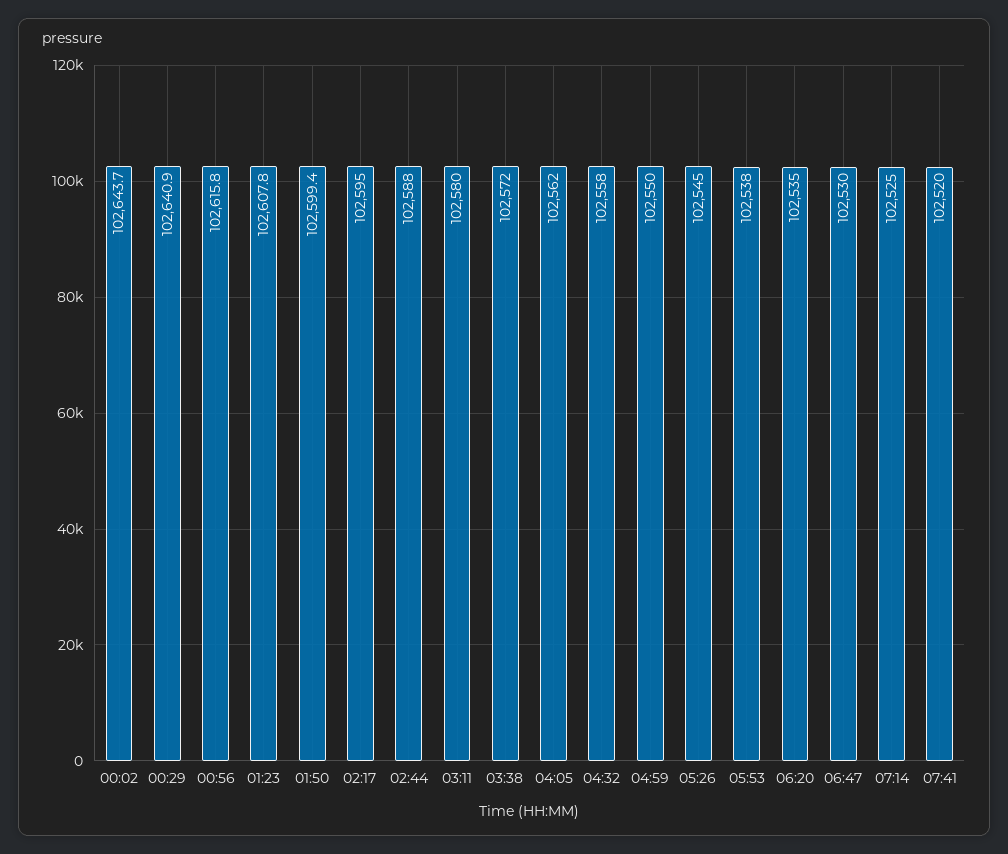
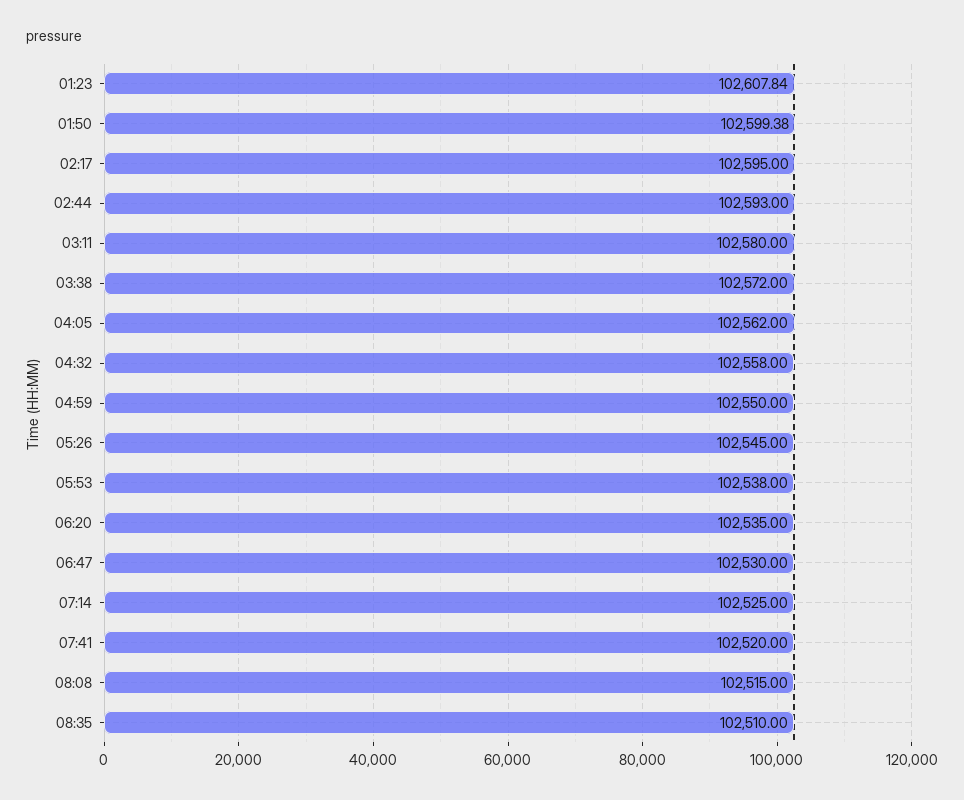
00:02: 102643.7 -> none
00:29: 102640.9 -> none
00:56: 102615.8 -> none
02:44: 102588 -> 102593
08:08: none -> 102515
08:35: none -> 102510

